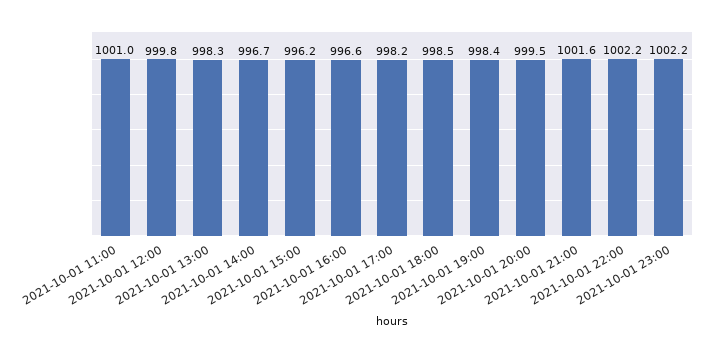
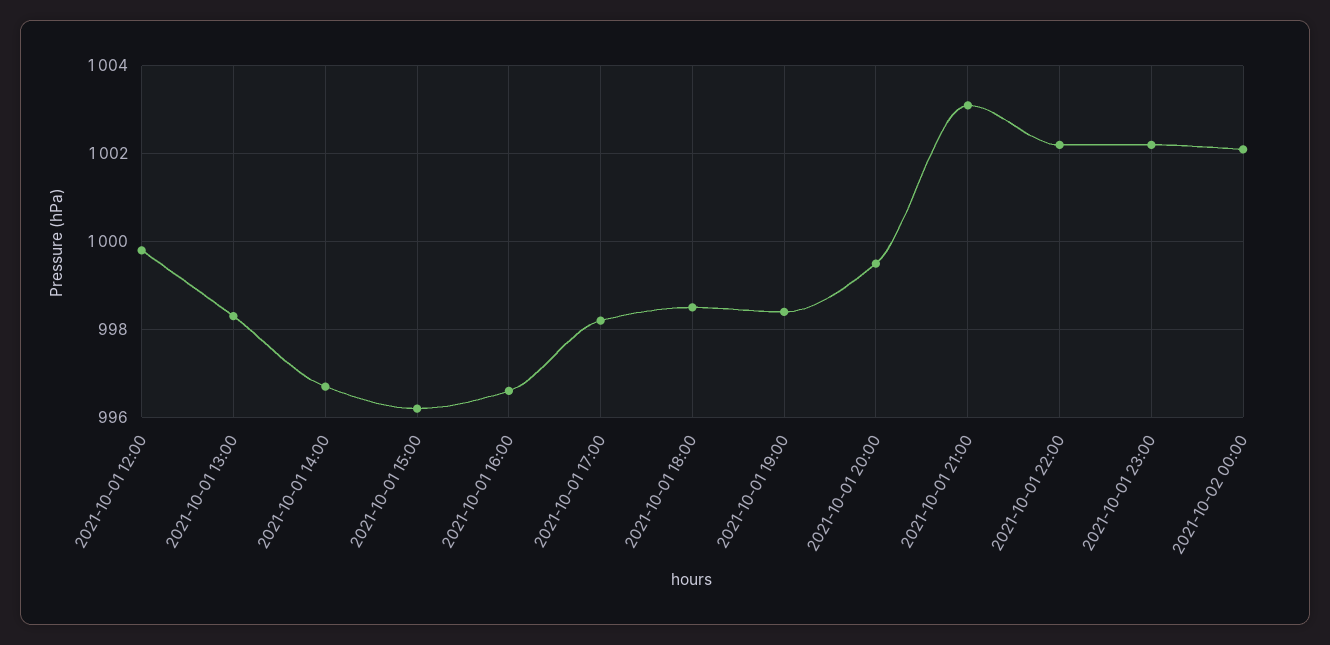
2021-10-01 11:00: 1001 -> none
2021-10-01 21:00: 1001.6 -> 1003
2021-10-02 00:00: none -> 1002

